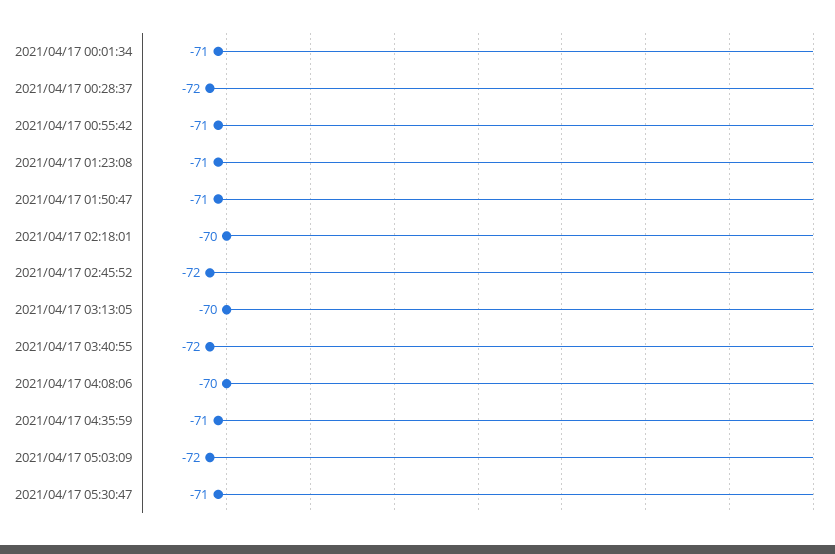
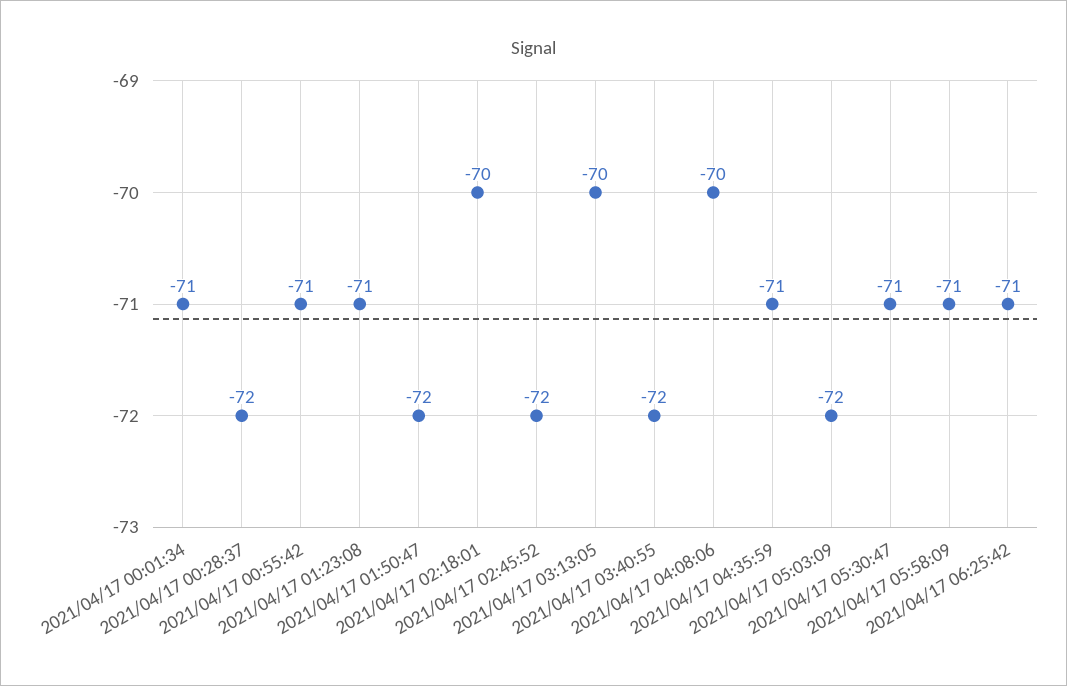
2021/04/17 01:50:47: -71 -> -72
2021/04/17 05:58:09: none -> -71
2021/04/17 06:25:42: none -> -71

